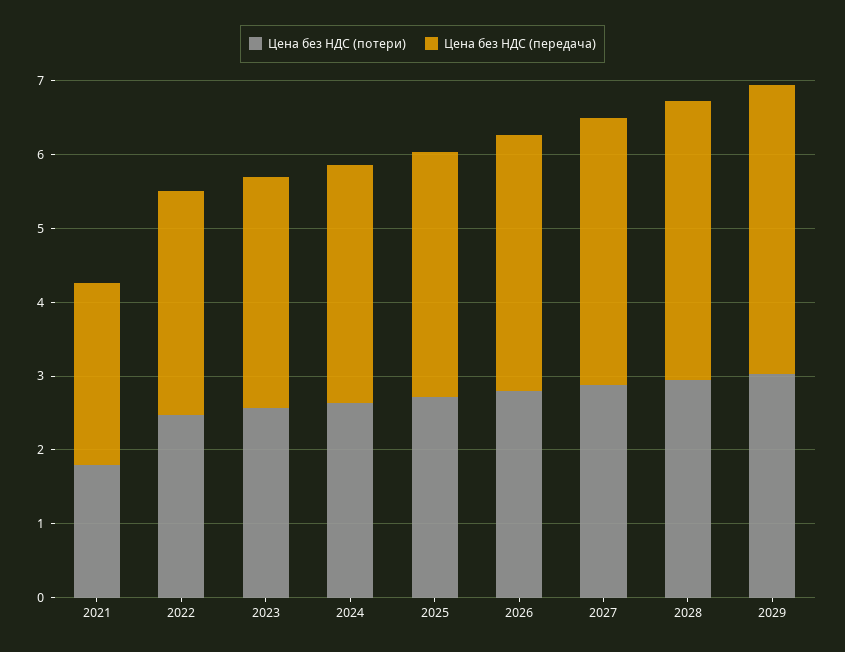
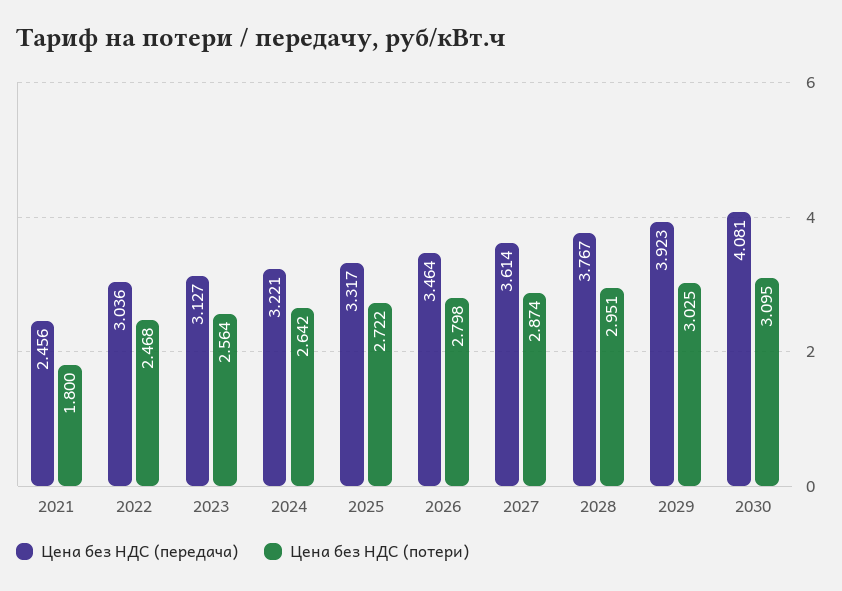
Цена без НДС (передача), 2030: none -> 4.081
Цена без НДС (потери), 2030: none -> 3.095

